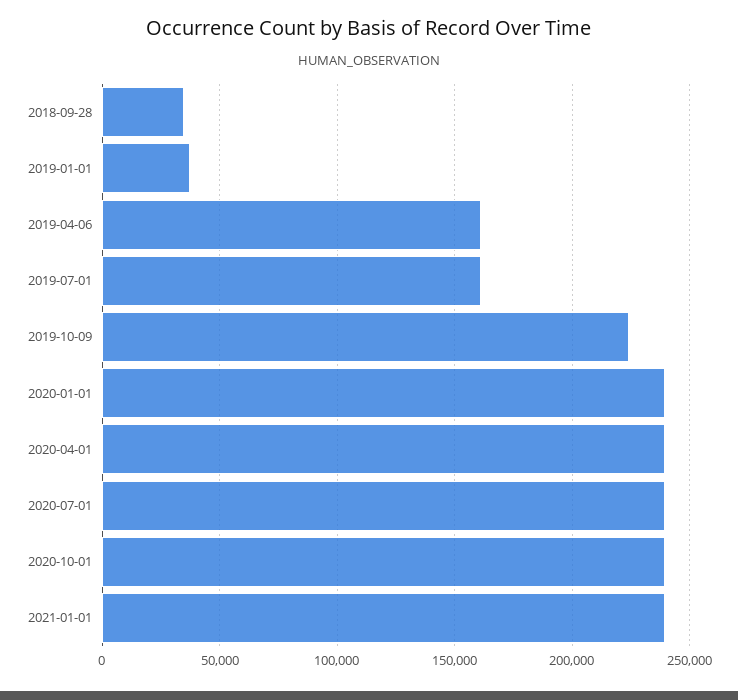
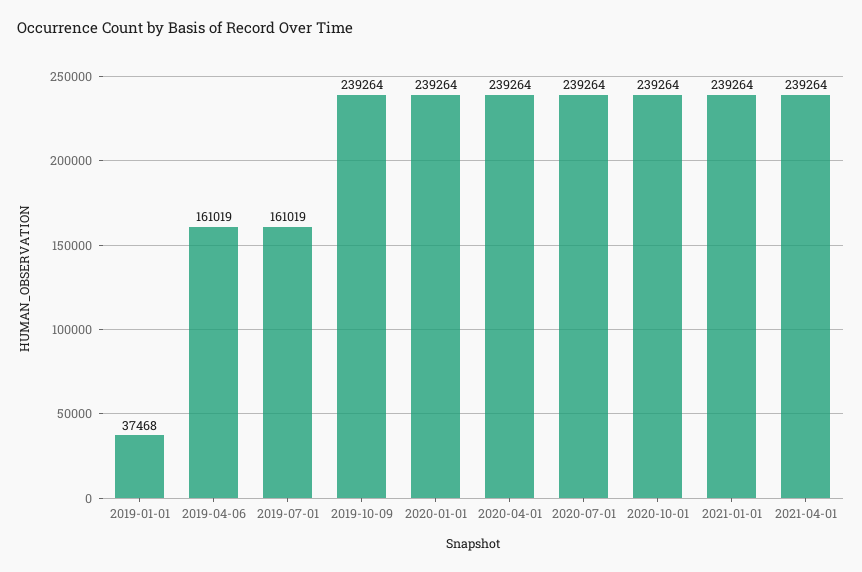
2018-09-28: 35000 -> none
2019-10-09: 225000 -> 239264
2021-04-01: none -> 239264

